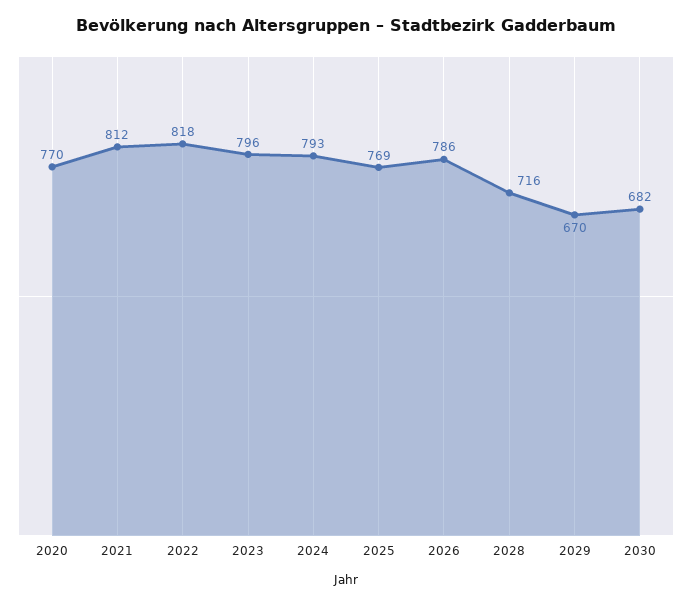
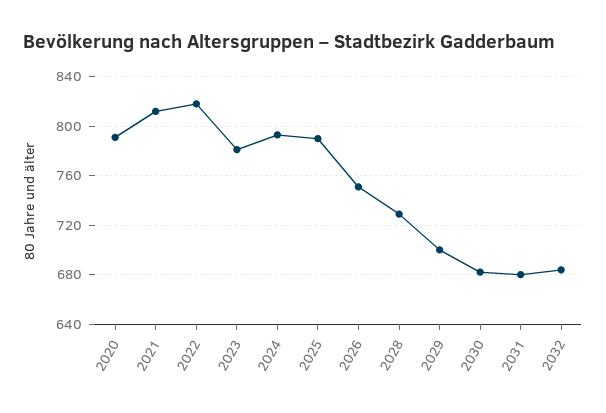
2020: 770 -> 790
2023: 796 -> 780
2025: 769 -> 790
2026: 786 -> 750
2028: 716 -> 730
2029: 670 -> 700
2031: none -> 680
2032: none -> 685

